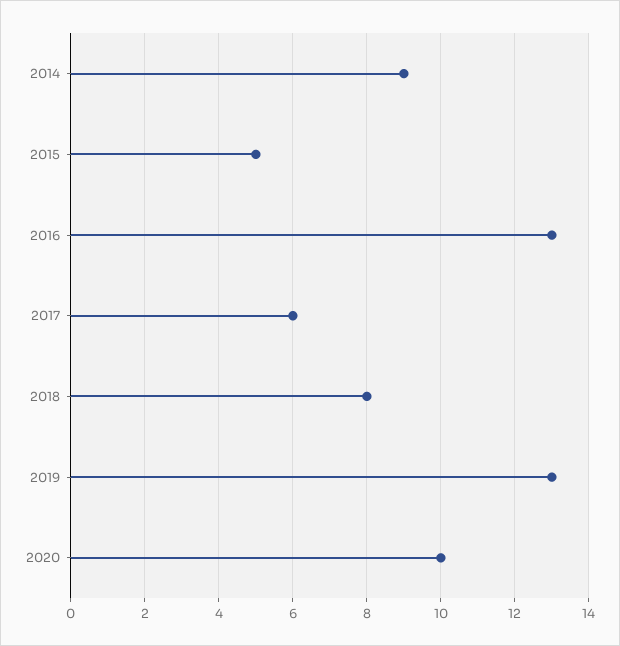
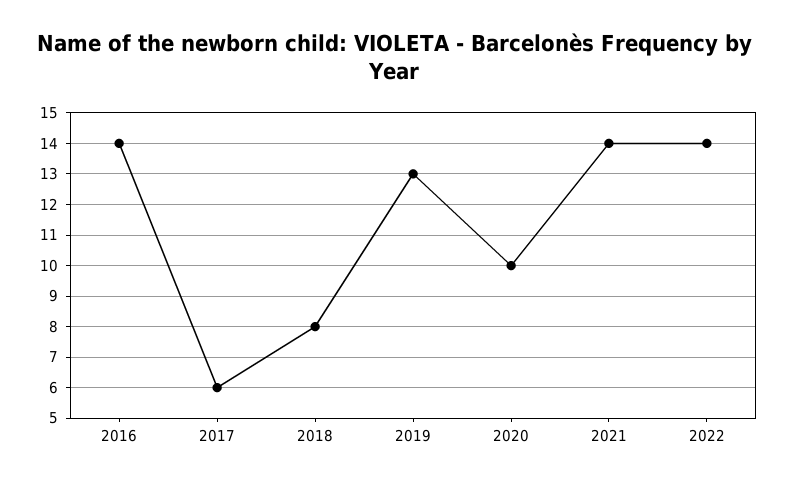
2014: 9 -> none
2015: 5 -> none
2016: 13 -> 14
2021: none -> 14
2022: none -> 14

